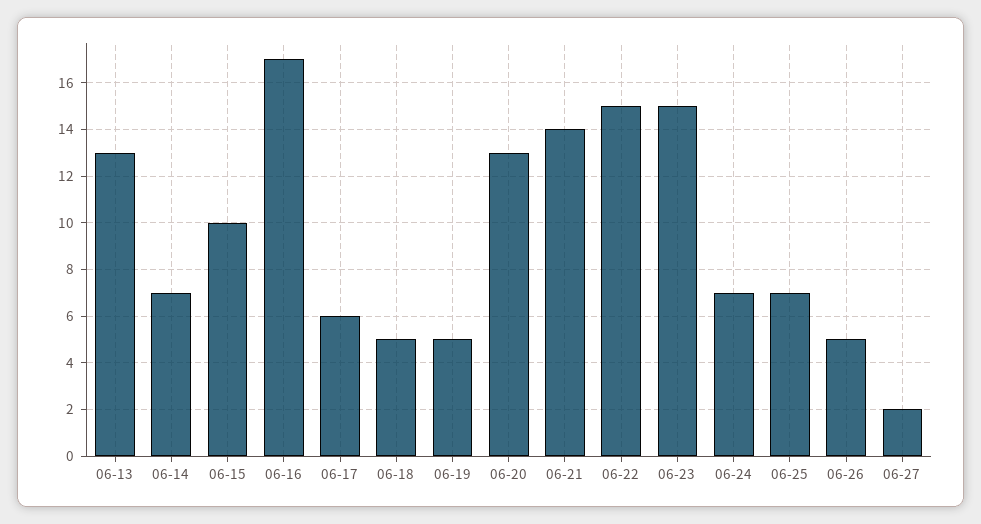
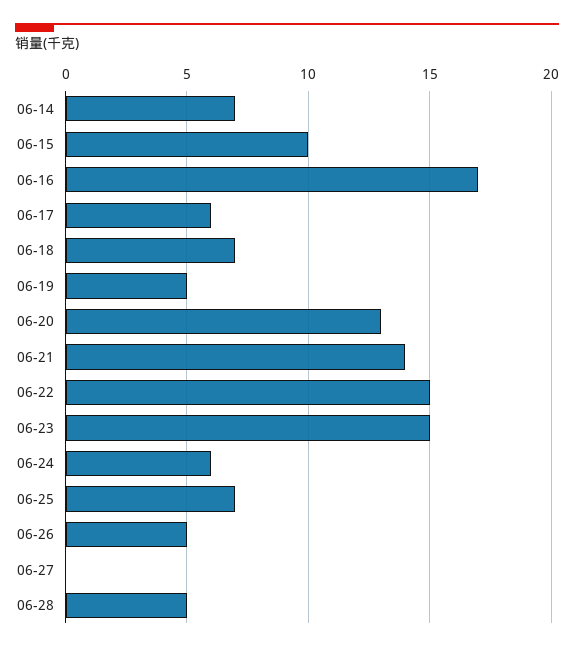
06-13: 13 -> none
06-18: 5 -> 7
06-24: 7 -> 6
06-27: 2 -> 0
06-28: none -> 5

